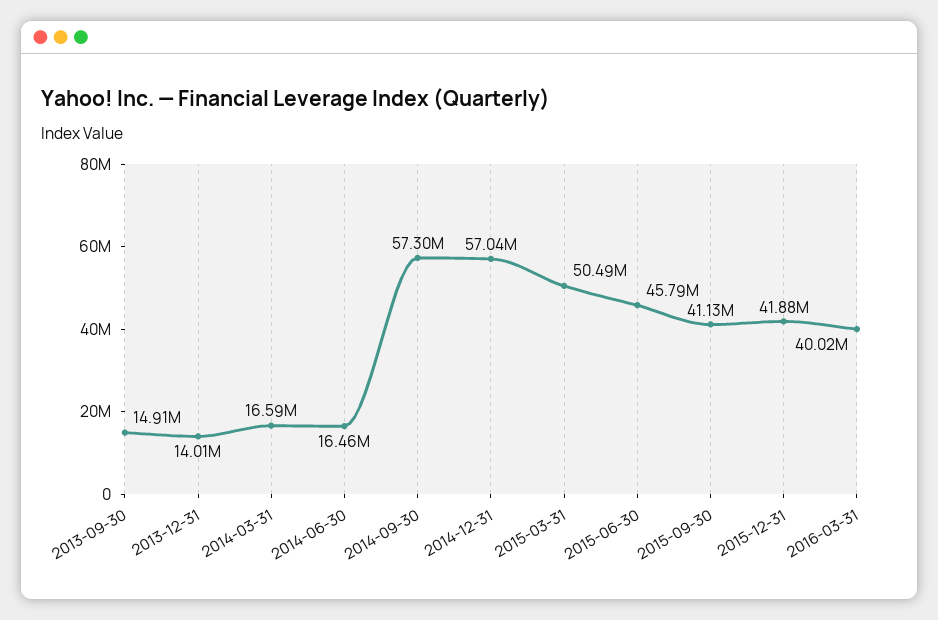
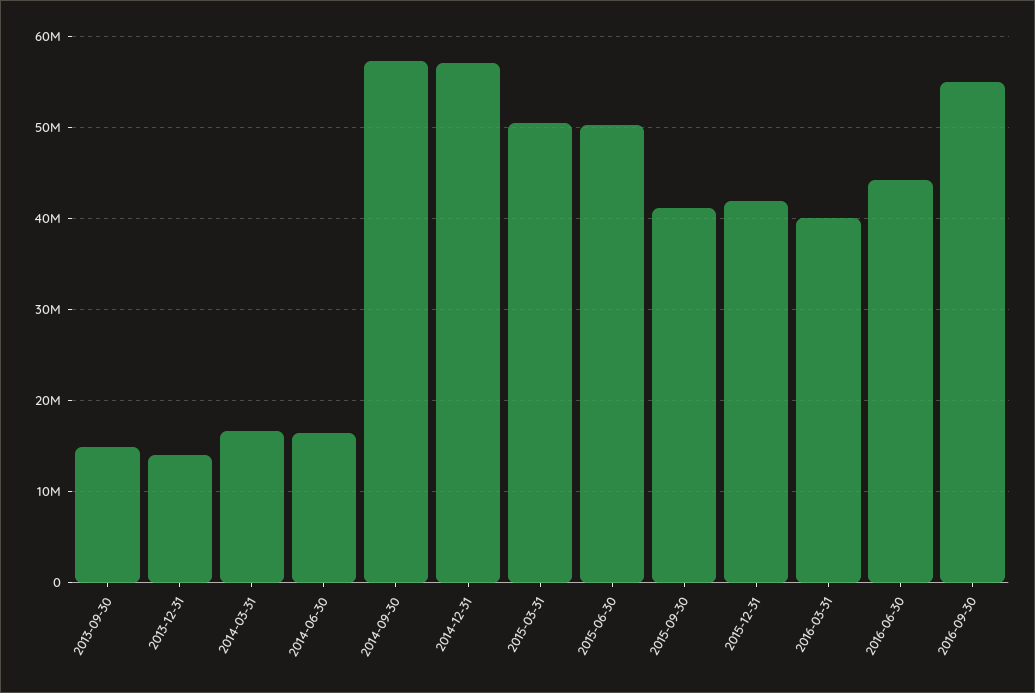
2015-06-30: 45790000 -> 50000000
2016-06-30: none -> 44000000
2016-09-30: none -> 55000000

